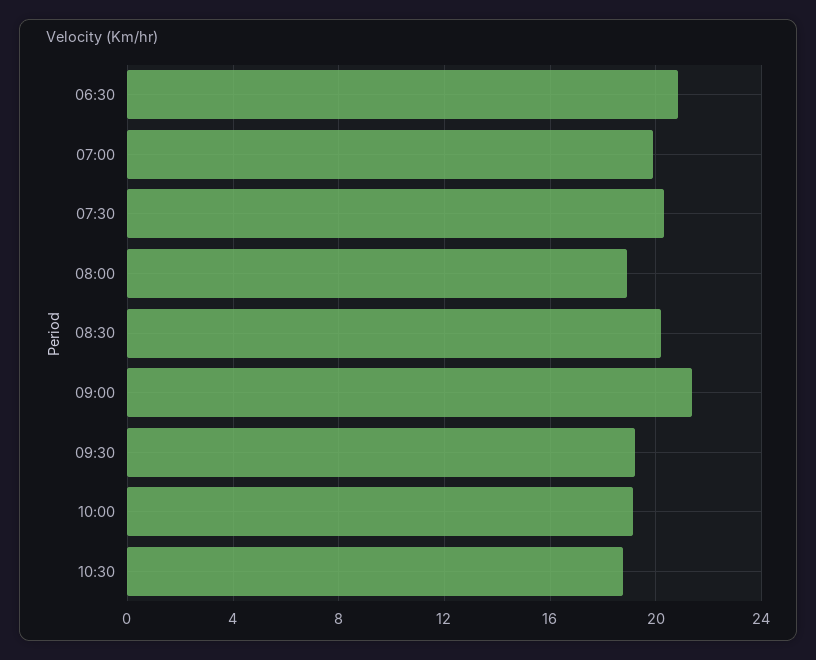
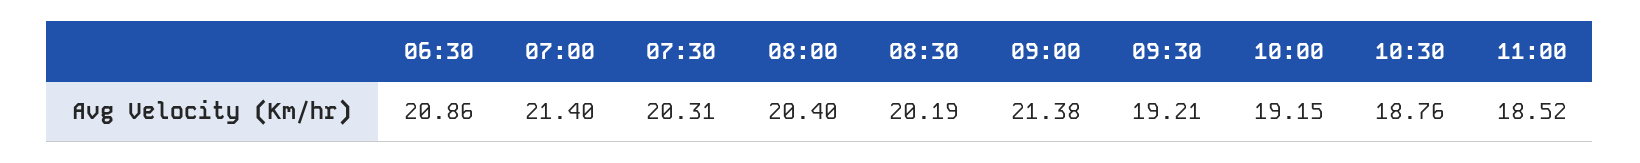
07:00: 20 -> 21.4
08:00: 19 -> 20.4
11:00: none -> 18.52

